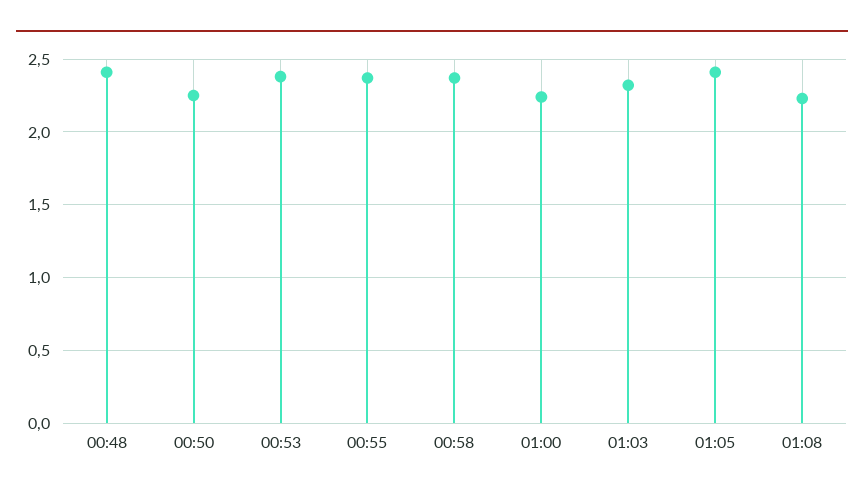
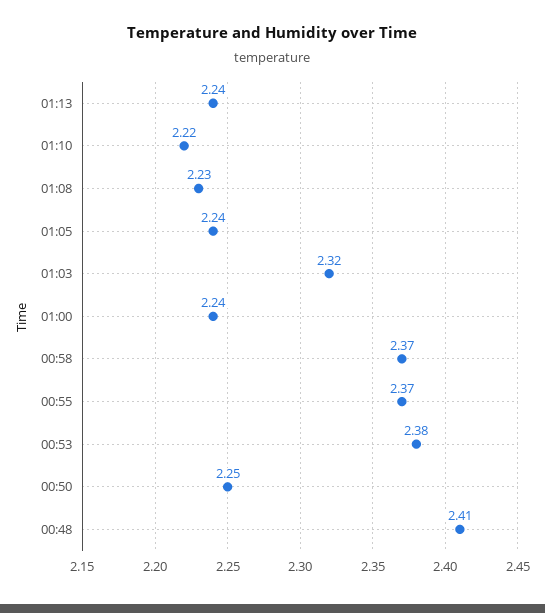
01:05: 2.4 -> 2.24
01:13: none -> 2.24
01:10: none -> 2.22

